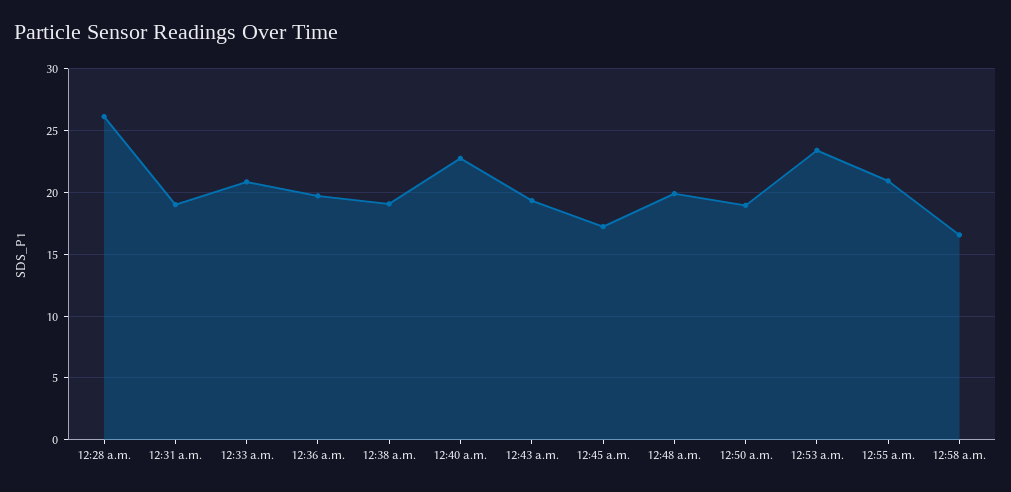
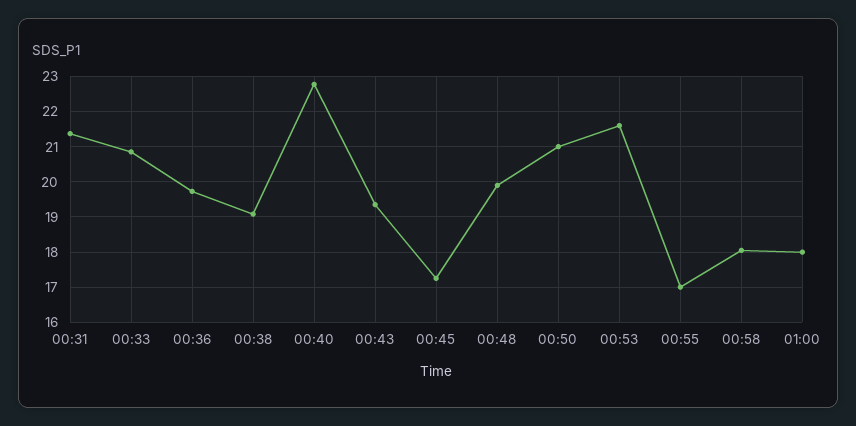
12:28 a.m.: 26 -> none
12:31 a.m.: 19 -> 21.4
12:50 a.m.: 19 -> 21
12:53 a.m.: 23.5 -> 21.6
12:55 a.m.: 21 -> 17
12:58 a.m.: 16.5 -> 18
01:00: none -> 18

